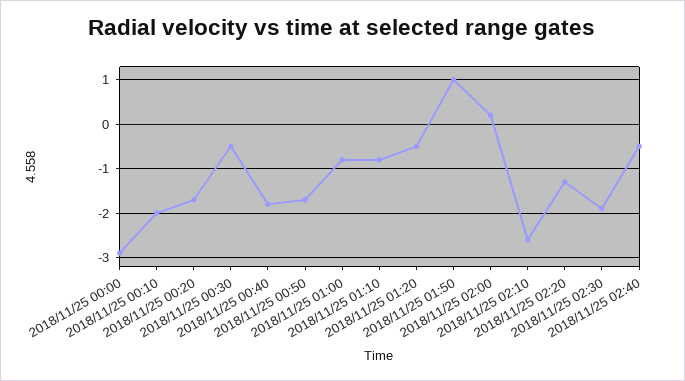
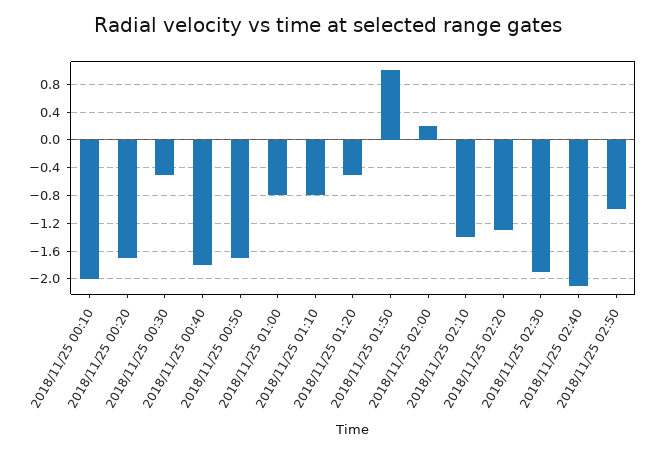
2018/11/25 00:00: -3 -> none
2018/11/25 02:10: -2.5 -> -1.4
2018/11/25 02:40: -0.5 -> -2.1
2018/11/25 02:50: none -> -1

